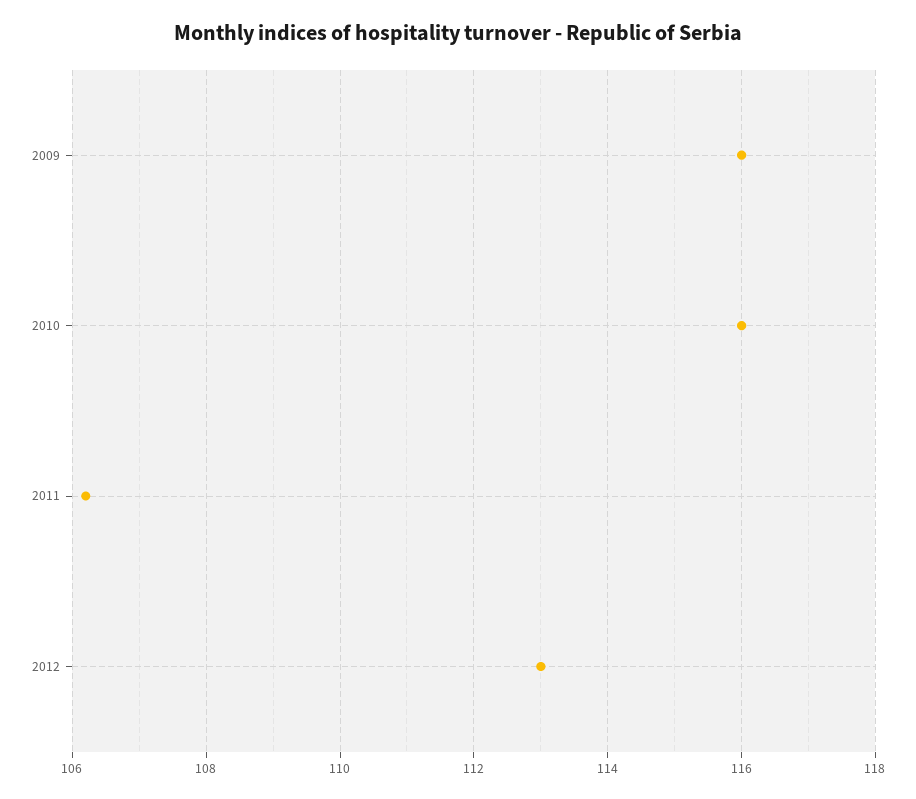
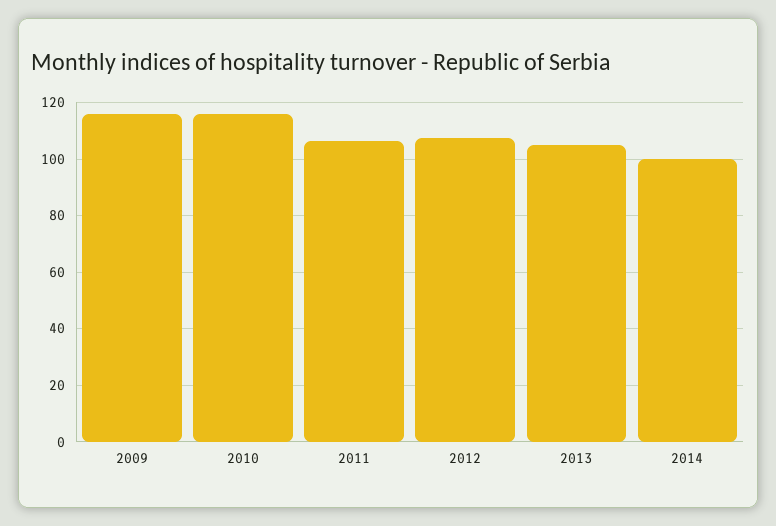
2012: 113 -> 107.5
2013: none -> 105
2014: none -> 100

